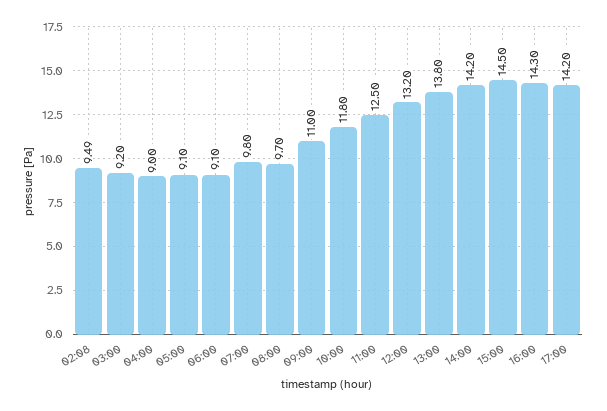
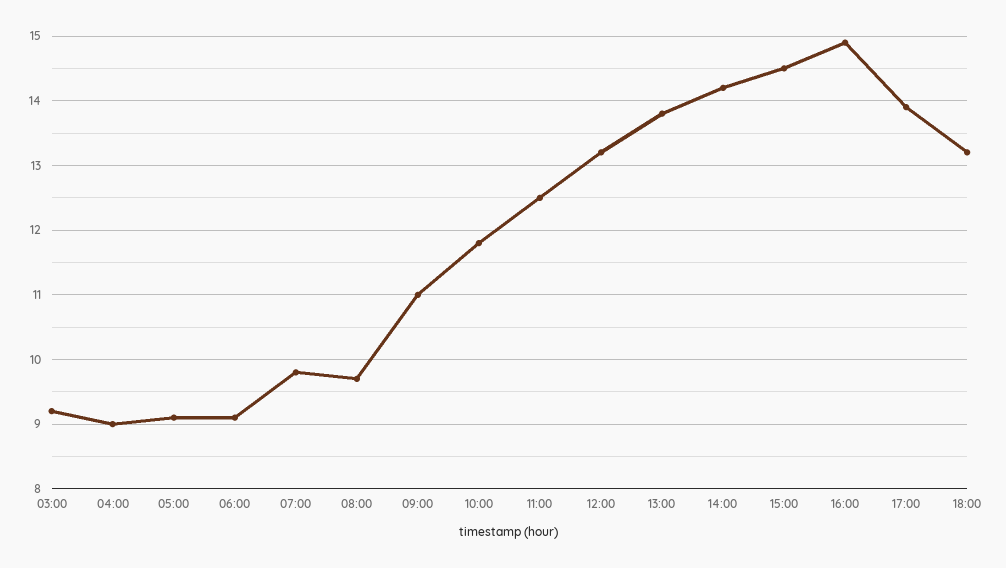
02:08: 9.49 -> none
16:00: 14.3 -> 14.9
17:00: 14.2 -> 13.9
18:00: none -> 13.2

